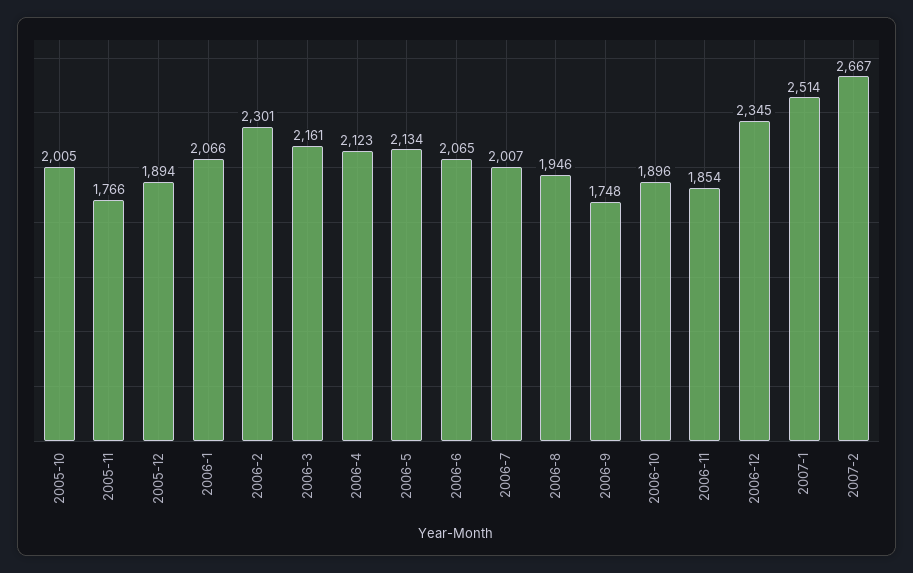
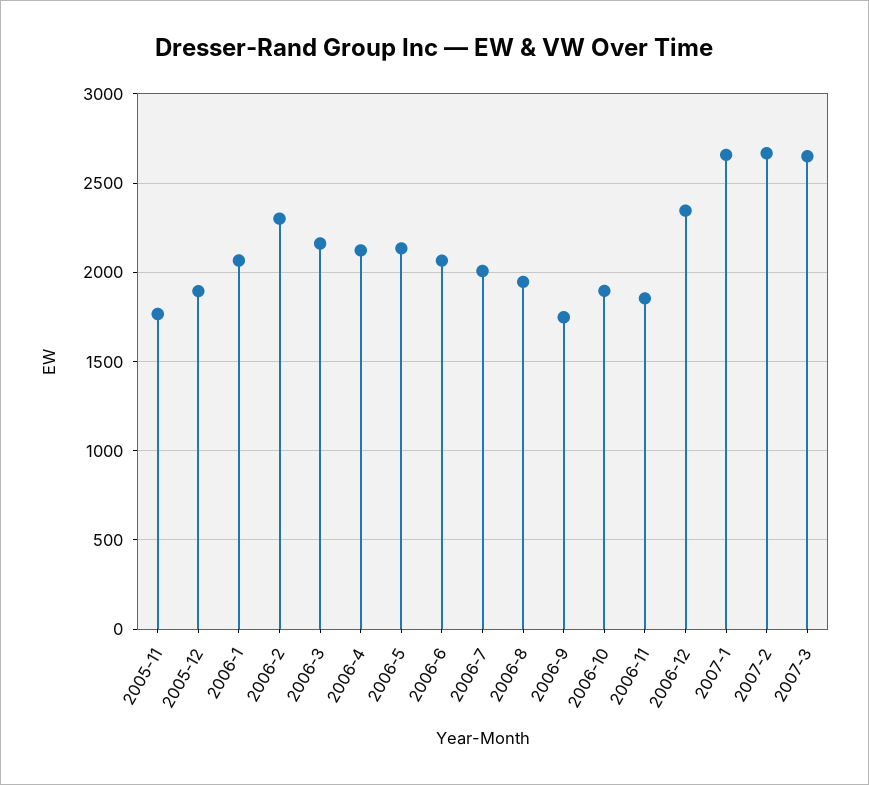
2005-10: 2005 -> none
2007-1: 2514 -> 2650
2007-3: none -> 2650

